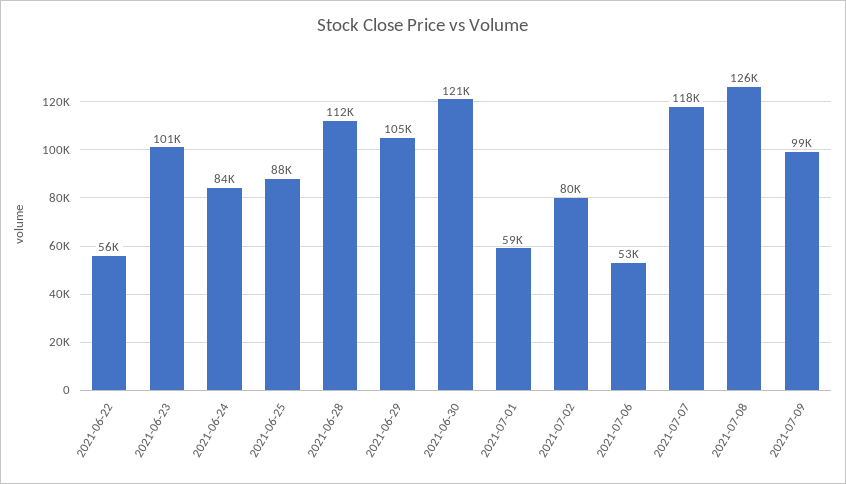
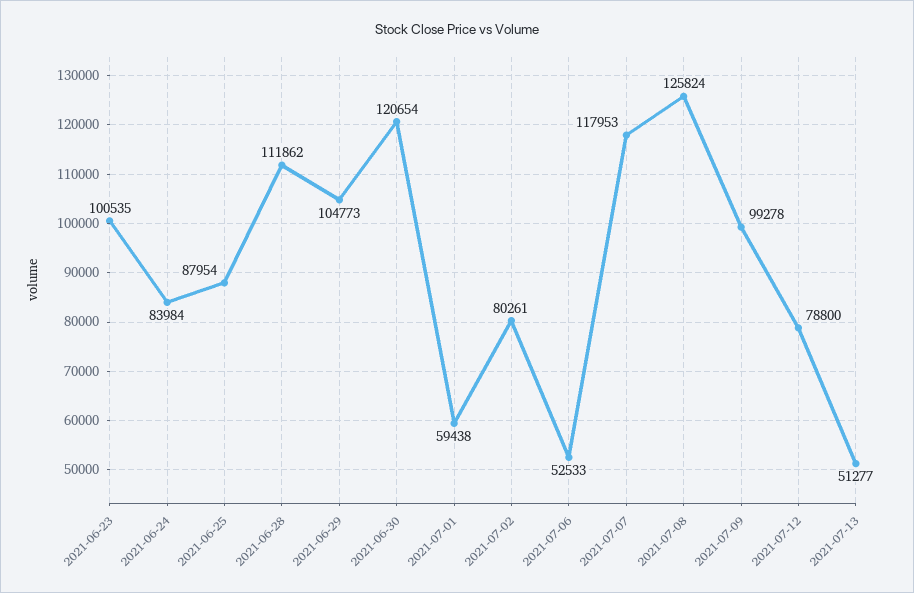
2021-06-22: 56000 -> none
2021-07-12: none -> 78800
2021-07-13: none -> 51277

